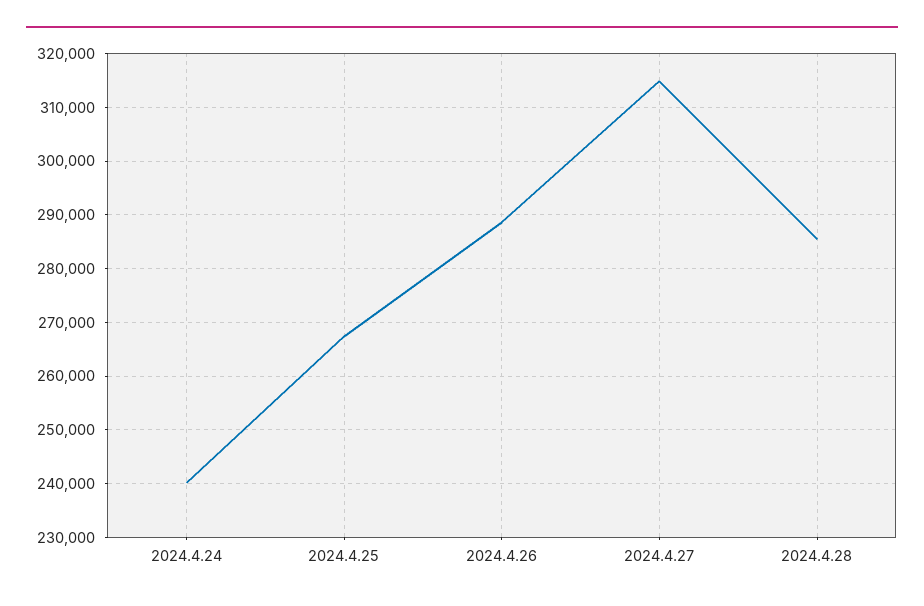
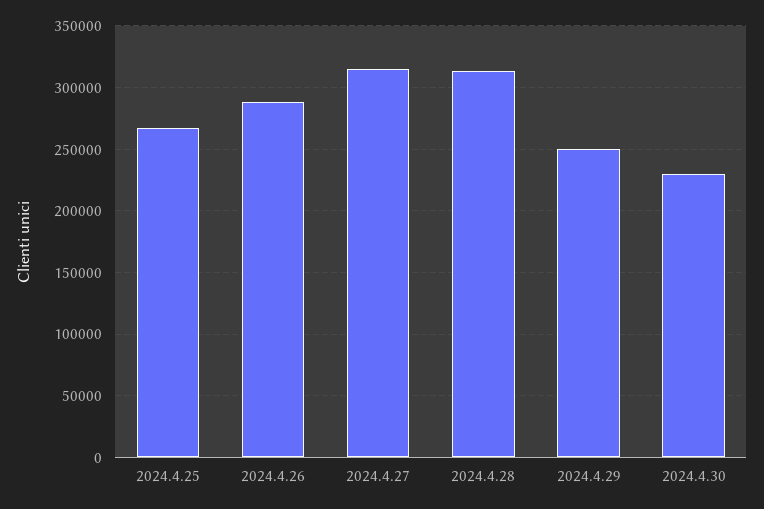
2024.4.24: 240000 -> none
2024.4.28: 286000 -> 315000
2024.4.29: none -> 250000
2024.4.30: none -> 230000

